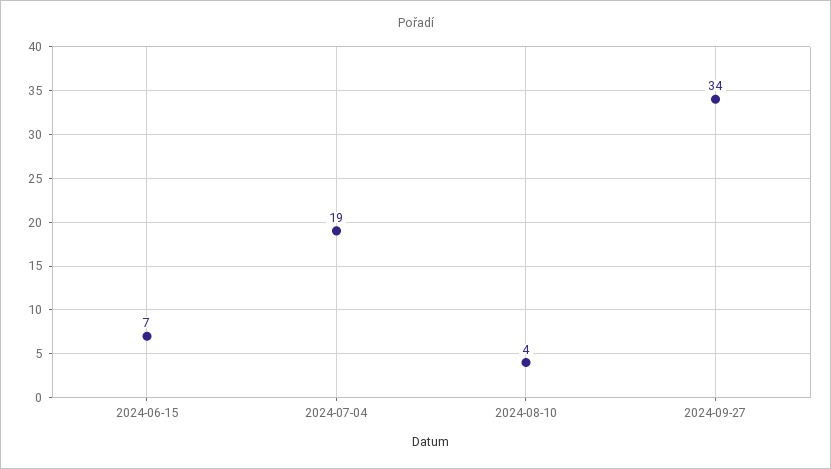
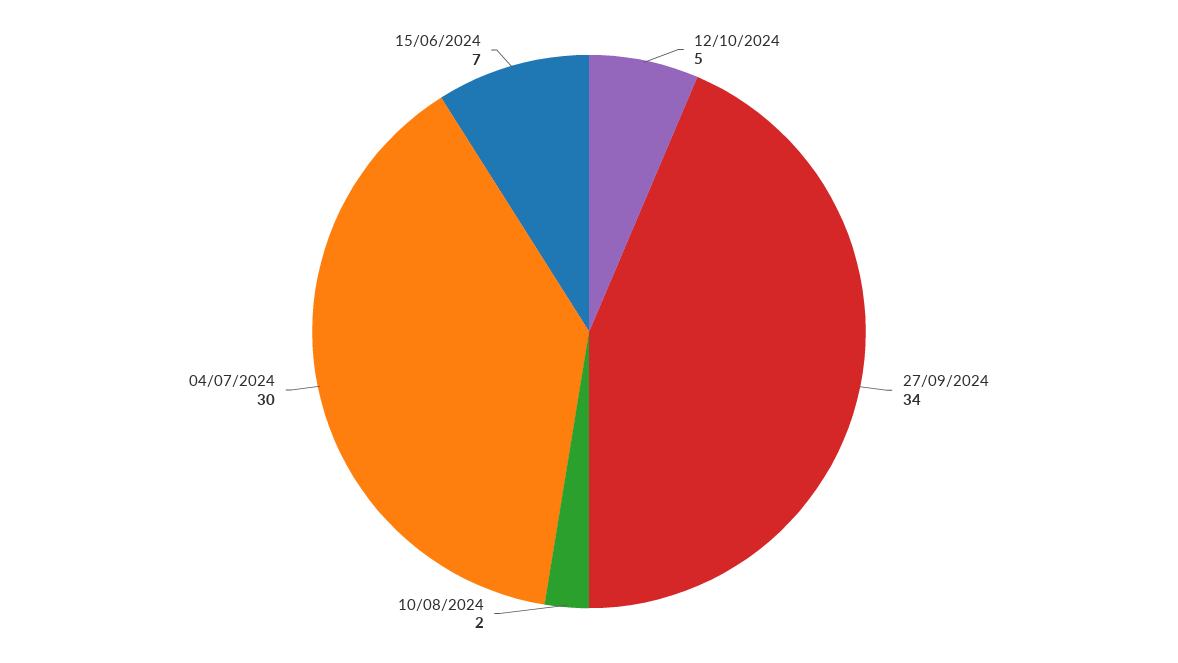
2024-07-04: 19 -> 30
2024-08-10: 4 -> 2
12/10/2024: none -> 5

